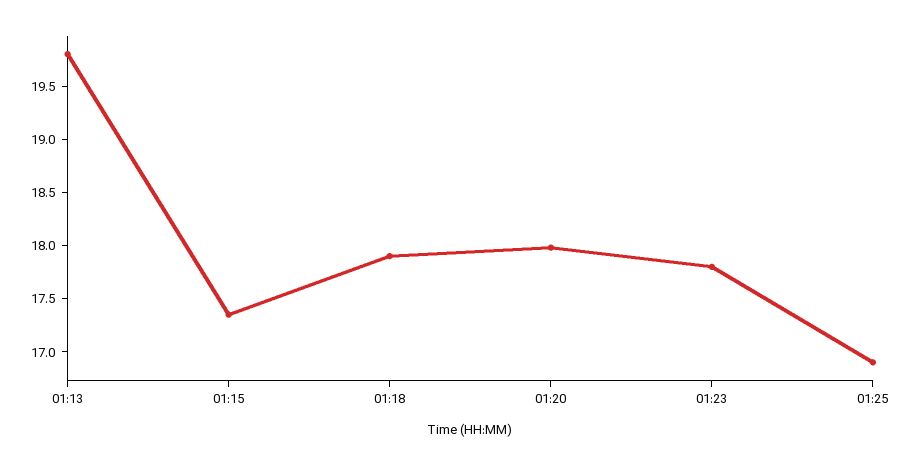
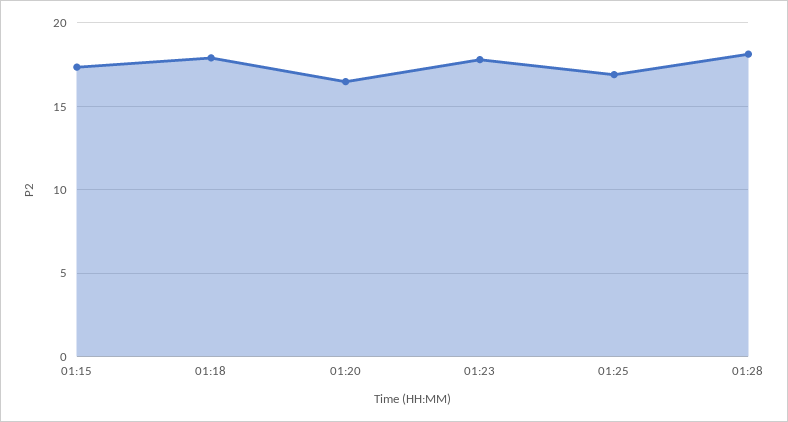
01:13: 19.8 -> none
01:20: 18 -> 16.5
01:28: none -> 18

